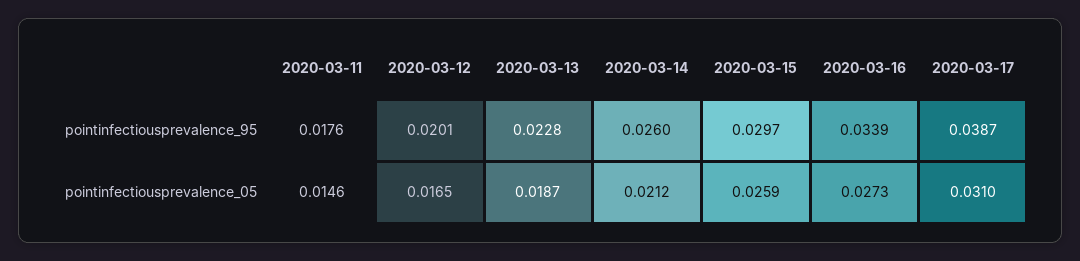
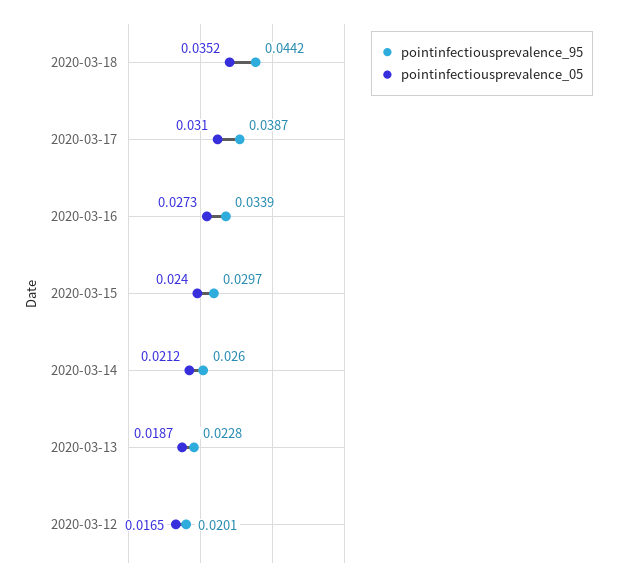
pointinfectiousprevalence_95, 2020-03-11: 0.0176 -> none
pointinfectiousprevalence_05, 2020-03-11: 0.0146 -> none
pointinfectiousprevalence_05, 2020-03-15: 0.0259 -> 0.024
pointinfectiousprevalence_95, 2020-03-18: none -> 0.0442
pointinfectiousprevalence_05, 2020-03-18: none -> 0.0352

